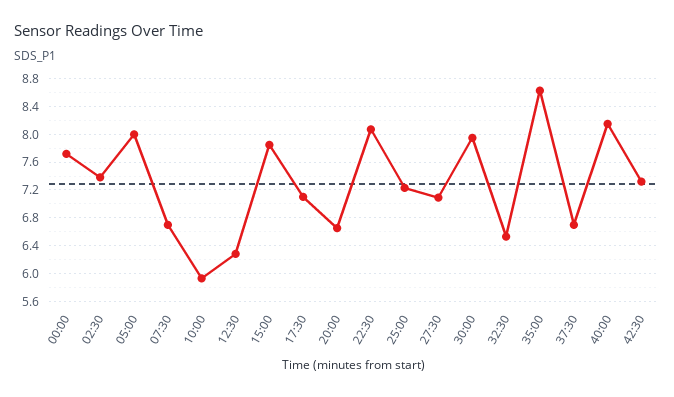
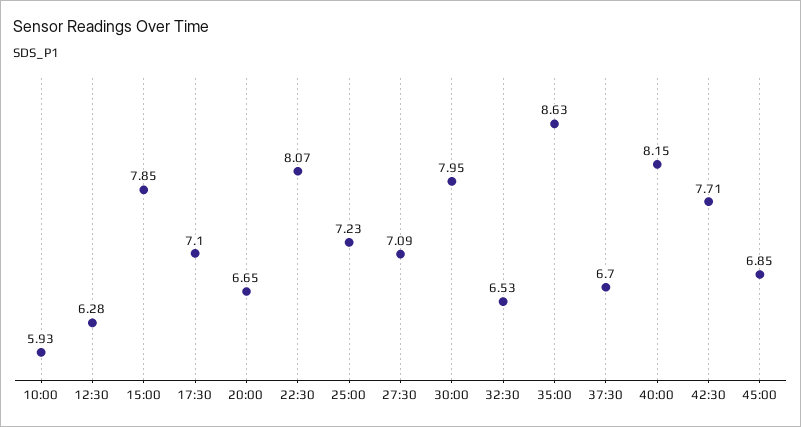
00:00: 7.7 -> none
02:30: 7.4 -> none
05:00: 8 -> none
07:30: 6.7 -> none
42:30: 7.3 -> 7.71
45:00: none -> 6.85

